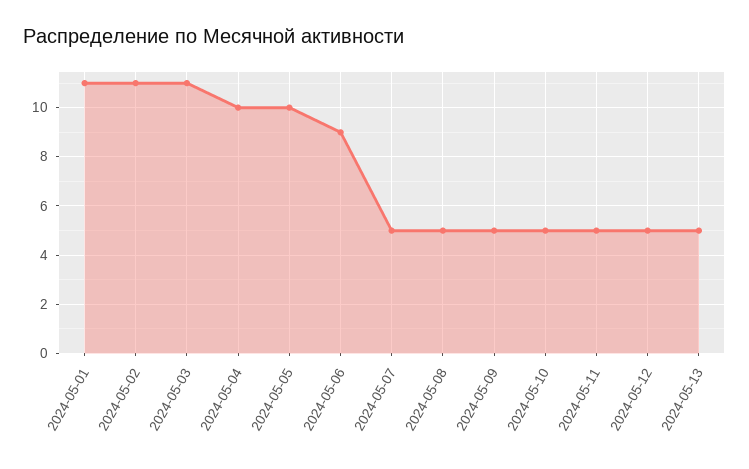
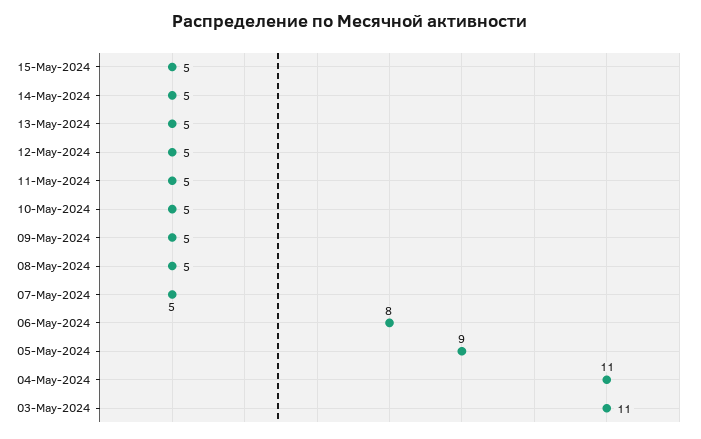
2024-05-01: 11 -> none
2024-05-02: 11 -> none
2024-05-04: 10 -> 11
2024-05-05: 10 -> 9
2024-05-06: 9 -> 8
15-May-2024: none -> 5
14-May-2024: none -> 5

